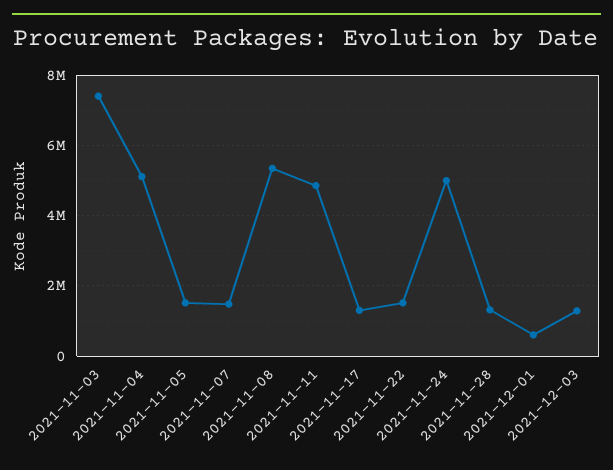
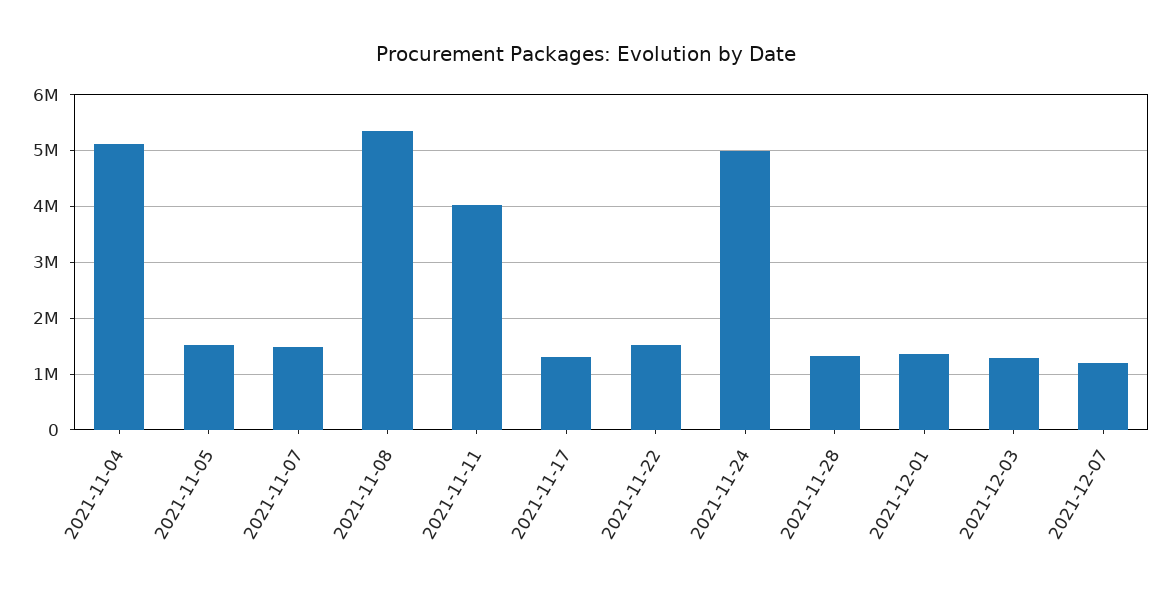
2021-11-03: 7400000 -> none
2021-11-11: 4800000 -> 4000000
2021-12-01: 600000 -> 1400000
2021-12-07: none -> 1200000

